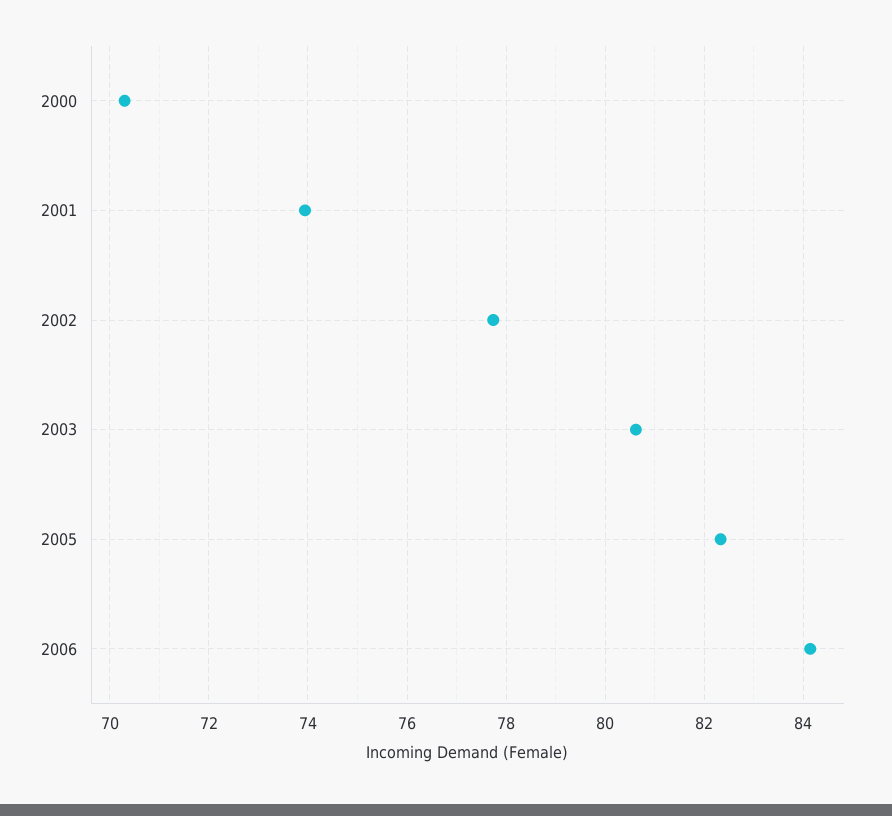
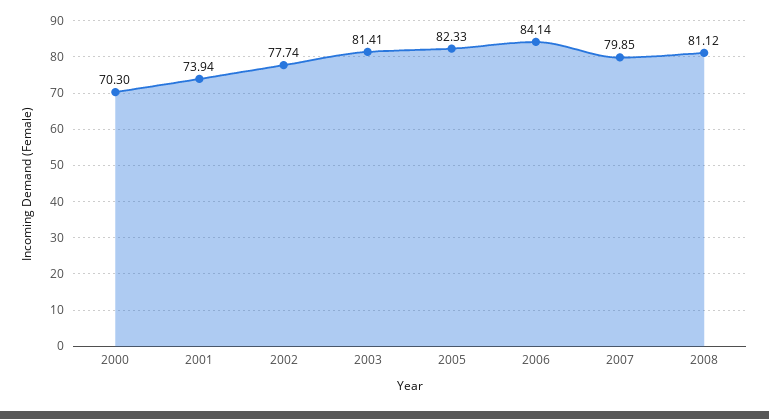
2003: 80.6 -> 81.41
2007: none -> 79.85
2008: none -> 81.12

